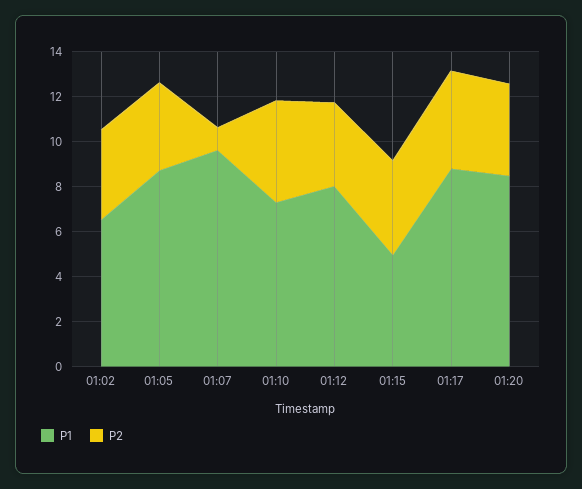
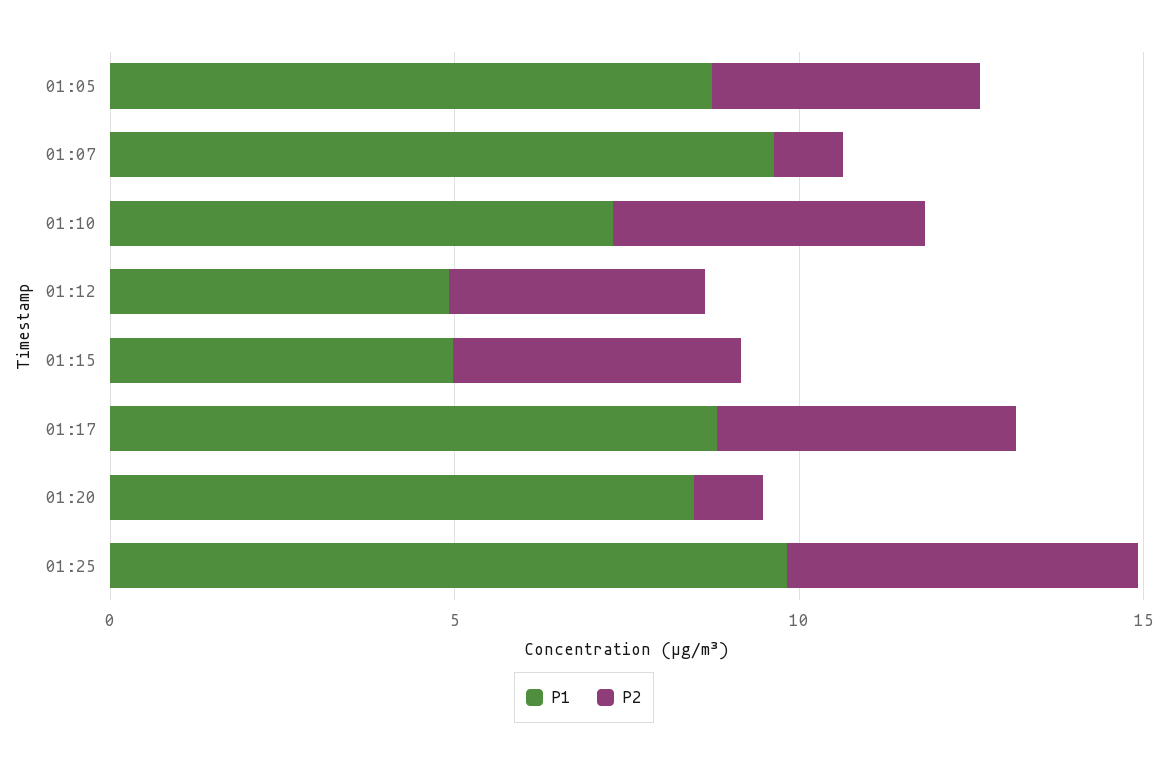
P1, 01:02: 6.5 -> none
P2, 01:02: 4 -> none
P1, 01:12: 8 -> 5
P2, 01:20: 4 -> 1
P1, 01:25: none -> 10
P2, 01:25: none -> 5

